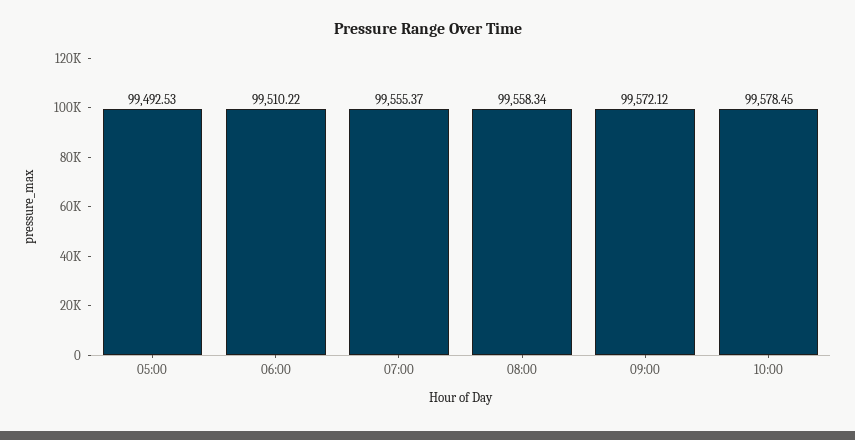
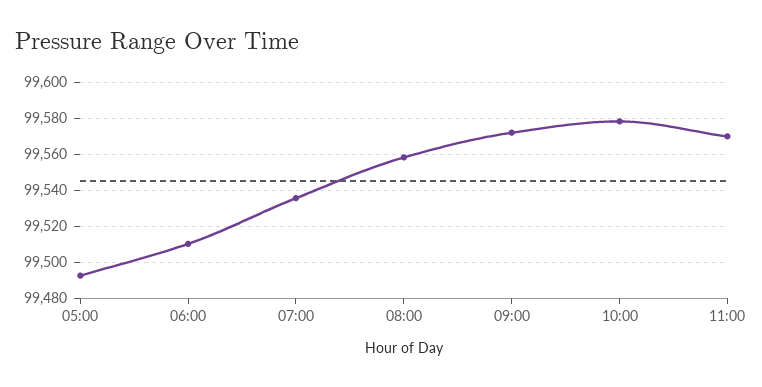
07:00: 99555.37 -> 99535
11:00: none -> 99570

